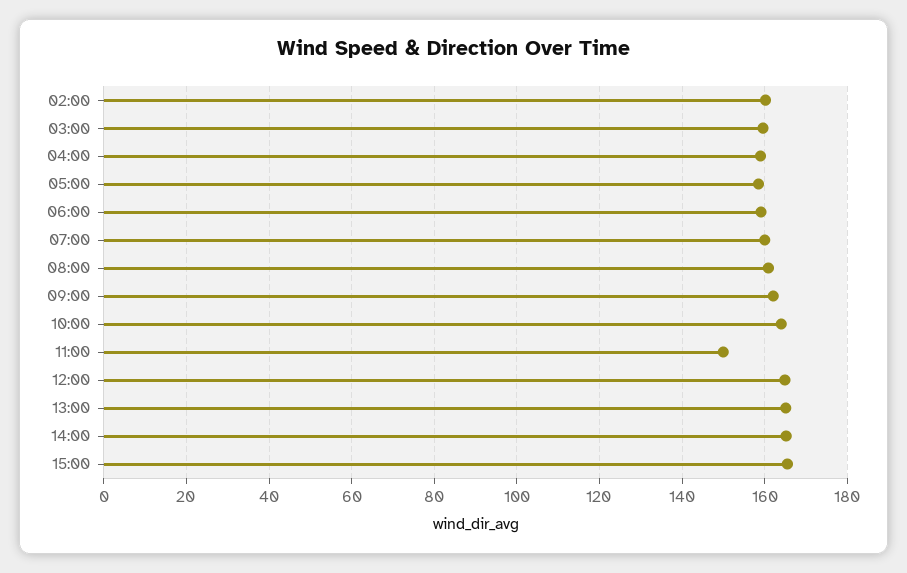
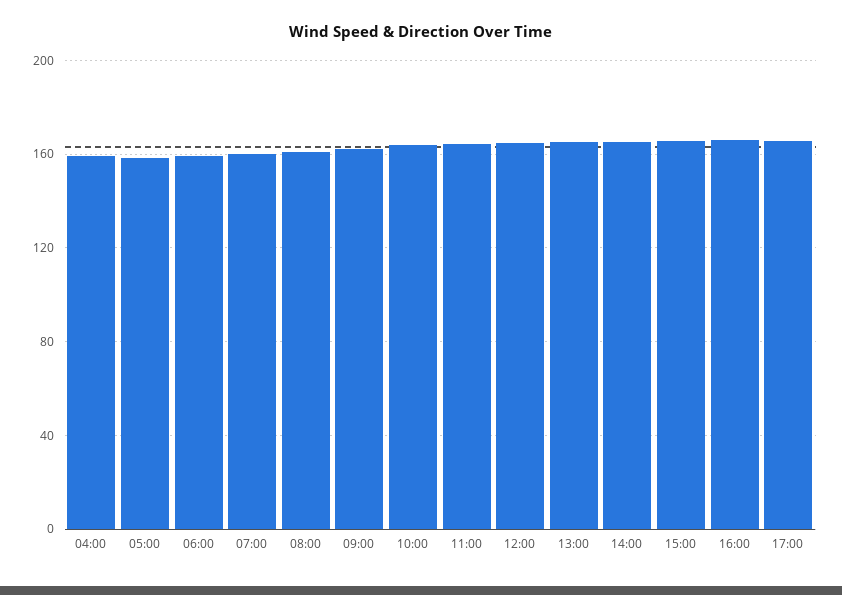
02:00: 160 -> none
03:00: 160 -> none
11:00: 150 -> 165
16:00: none -> 165
17:00: none -> 165

